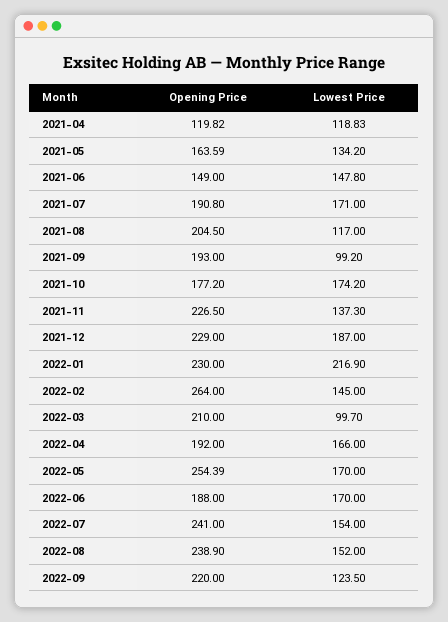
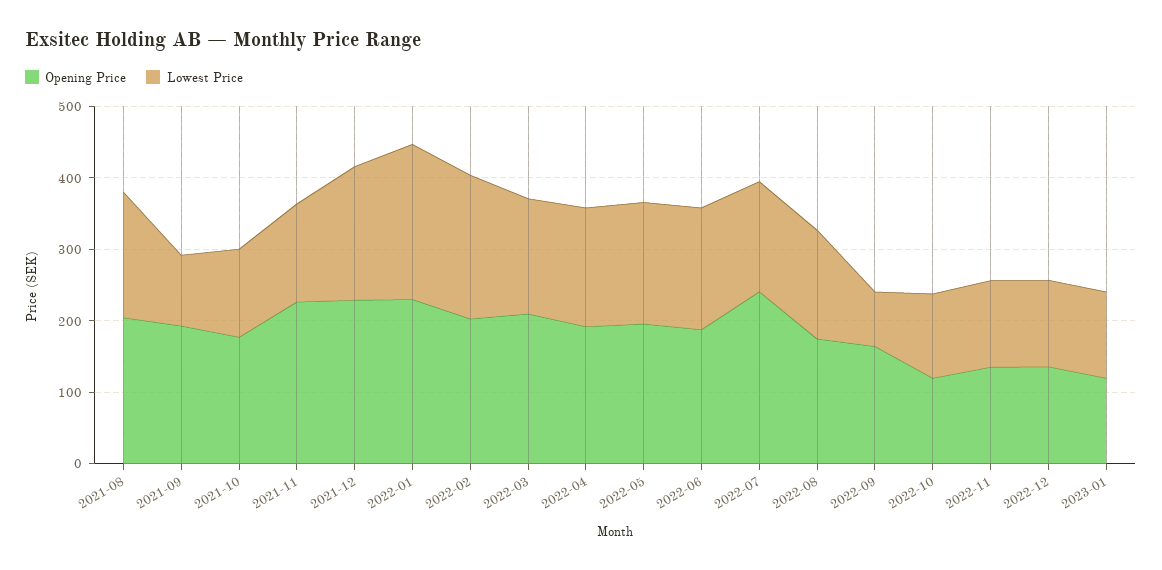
Opening Price, 2021-04: 119.82 -> none
Lowest Price, 2021-04: 118.83 -> none
Opening Price, 2021-05: 163.59 -> none
Lowest Price, 2021-05: 134.2 -> none
Opening Price, 2021-06: 149 -> none
Lowest Price, 2021-06: 147.8 -> none
Opening Price, 2021-07: 190.8 -> none
Lowest Price, 2021-07: 171 -> none
Lowest Price, 2021-08: 117 -> 180
Lowest Price, 2021-10: 174.2 -> 120
Opening Price, 2022-02: 264 -> 200
Lowest Price, 2022-02: 145 -> 200
Lowest Price, 2022-03: 99.7 -> 160
Opening Price, 2022-05: 254.39 -> 200
Opening Price, 2022-08: 238.9 -> 180
Opening Price, 2022-09: 220 -> 160
Lowest Price, 2022-09: 123.5 -> 80
Opening Price, 2022-10: none -> 120
Lowest Price, 2022-10: none -> 120
Opening Price, 2022-11: none -> 140
Lowest Price, 2022-11: none -> 120
Opening Price, 2022-12: none -> 140
Lowest Price, 2022-12: none -> 120
Opening Price, 2023-01: none -> 120
Lowest Price, 2023-01: none -> 120

